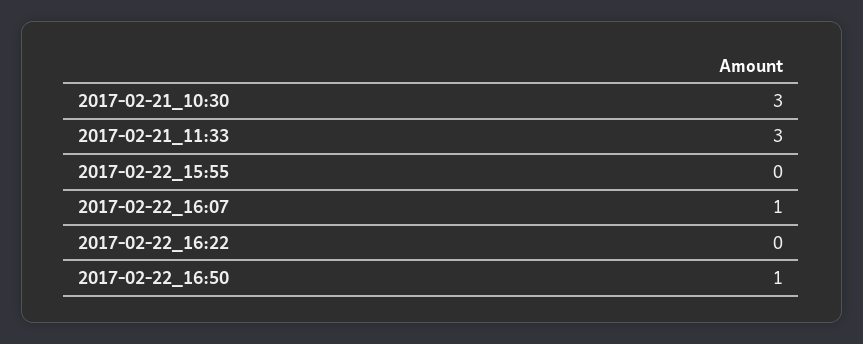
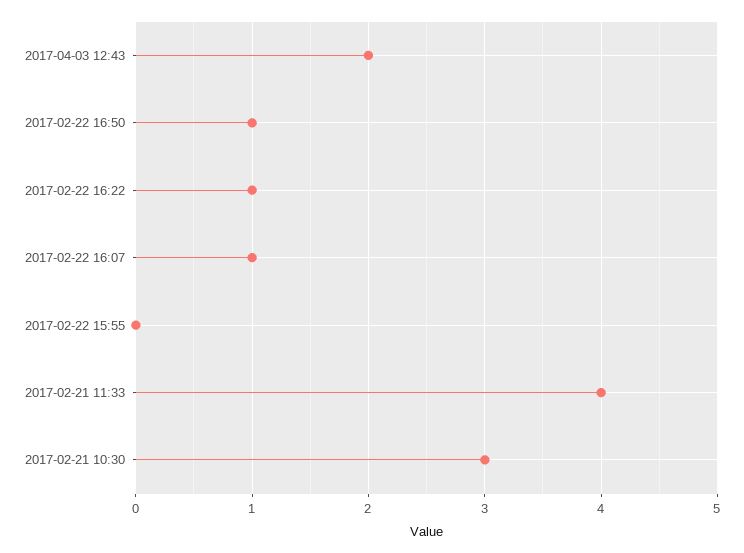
2017-02-21_11:33: 3 -> 4
2017-02-22_16:22: 0 -> 1
2017-04-03 12:43: none -> 2

